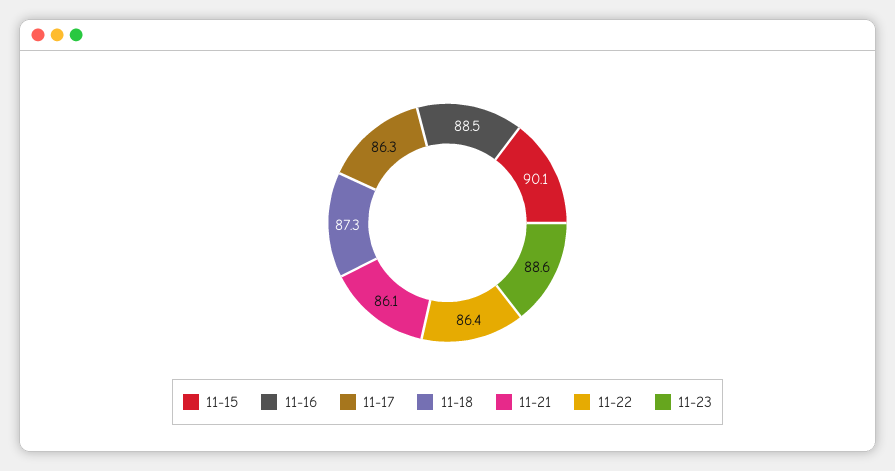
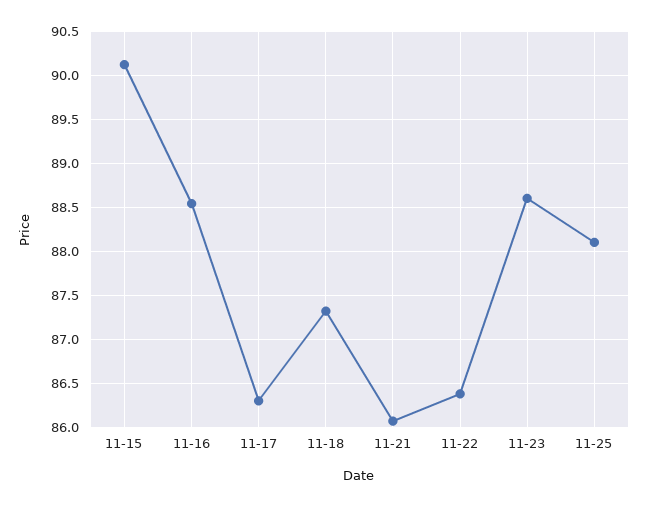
11-25: none -> 88.1

